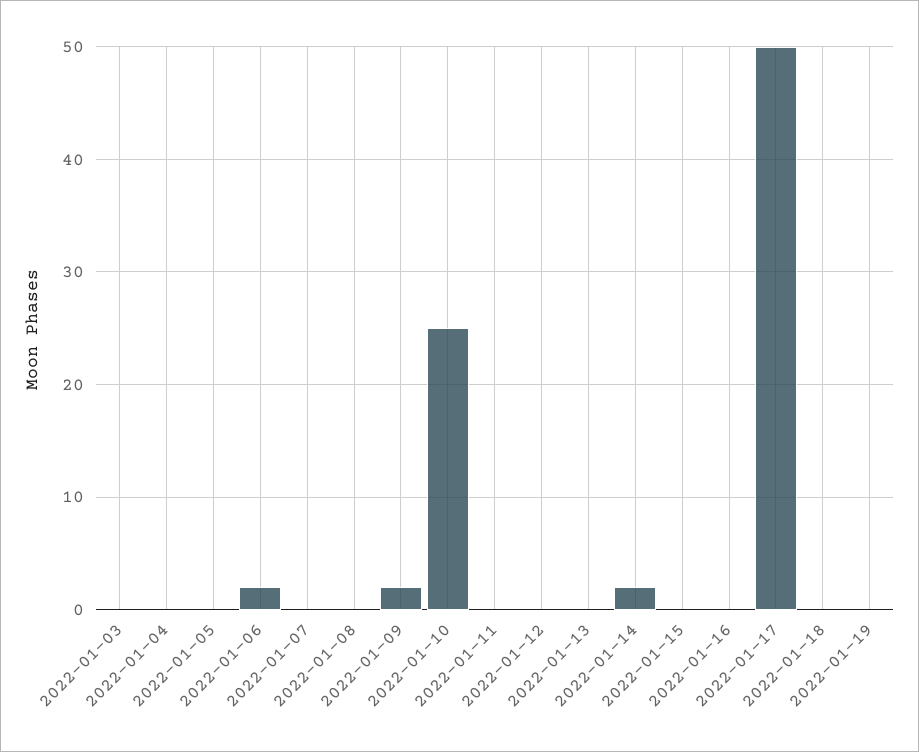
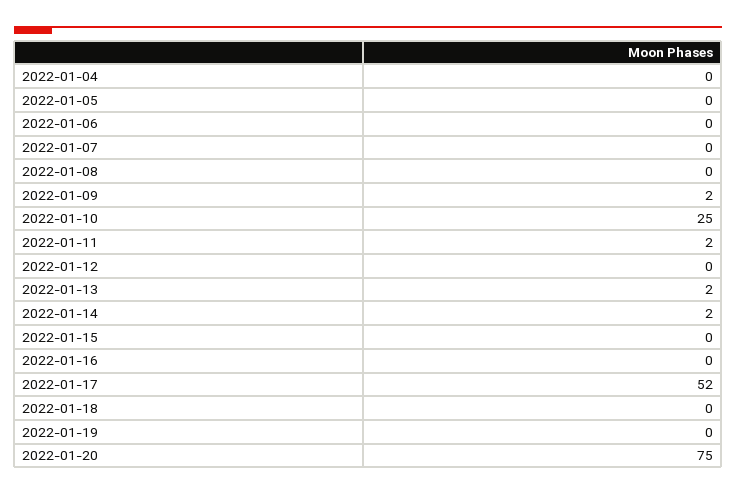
2022-01-03: 0 -> none
2022-01-06: 2 -> 0
2022-01-11: 0 -> 2
2022-01-13: 0 -> 2
2022-01-17: 50 -> 52
2022-01-20: none -> 75

